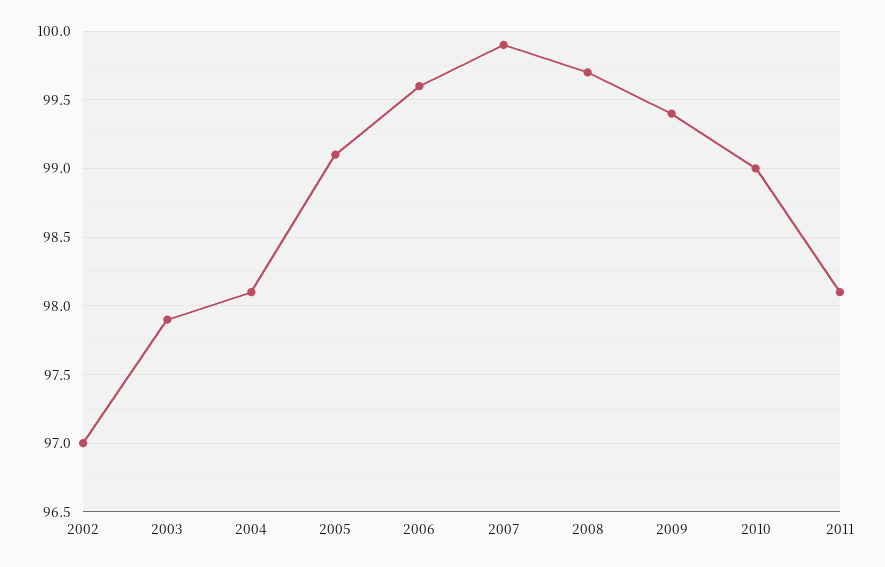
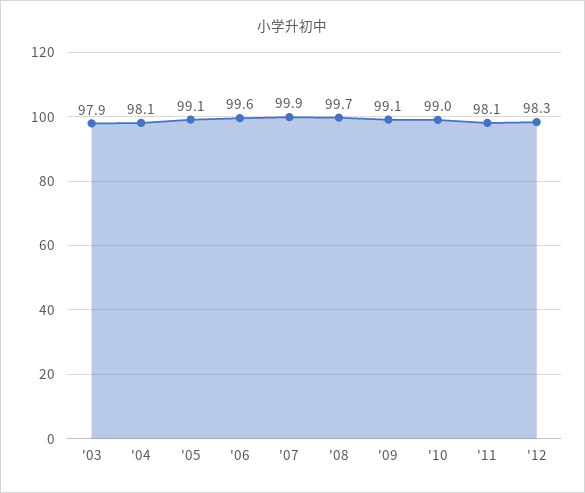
2002: 97 -> none
2009: 99.4 -> 99.1
'12: none -> 98.3

